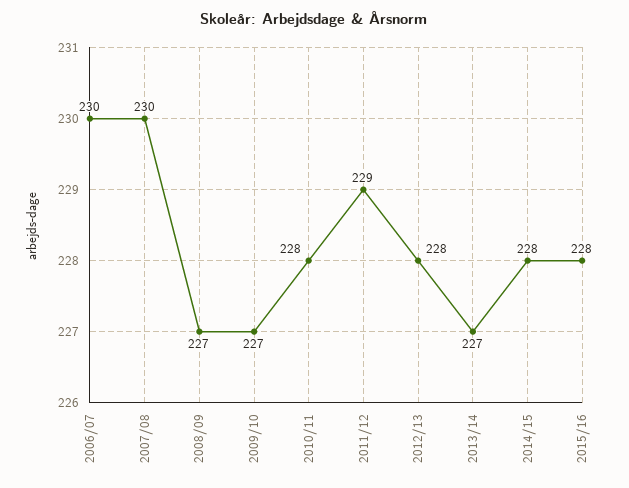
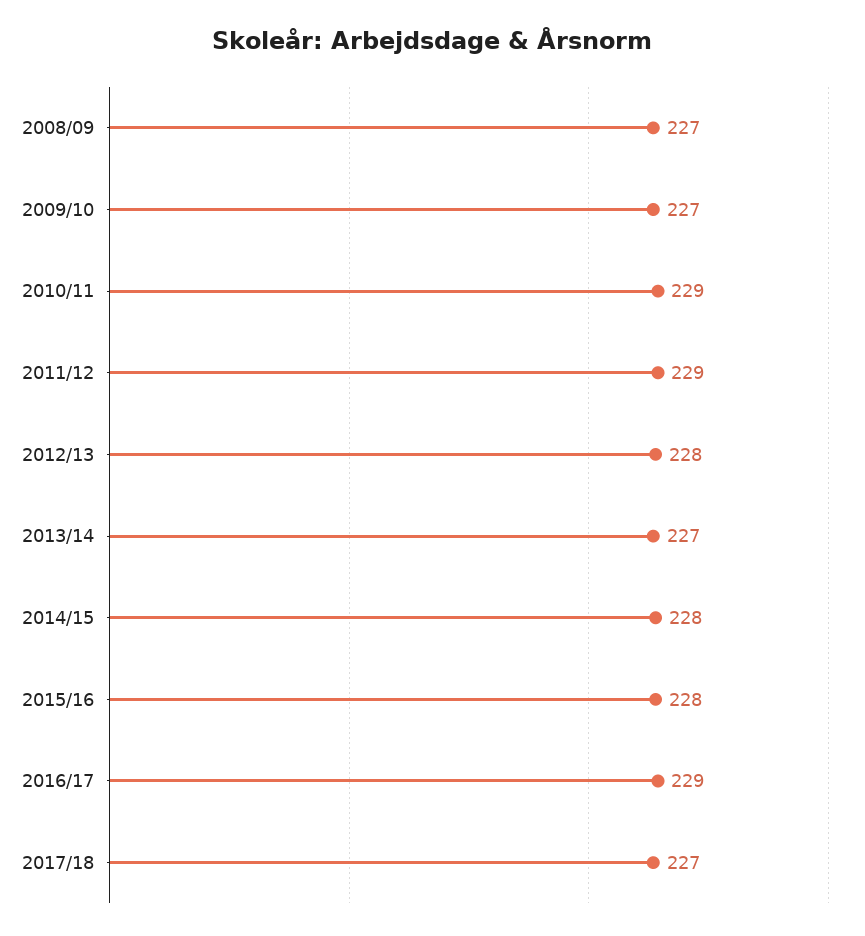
2006/07: 230 -> none
2007/08: 230 -> none
2010/11: 228 -> 229
2016/17: none -> 229
2017/18: none -> 227

